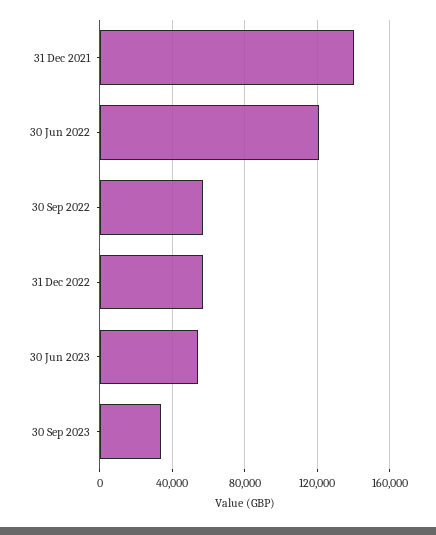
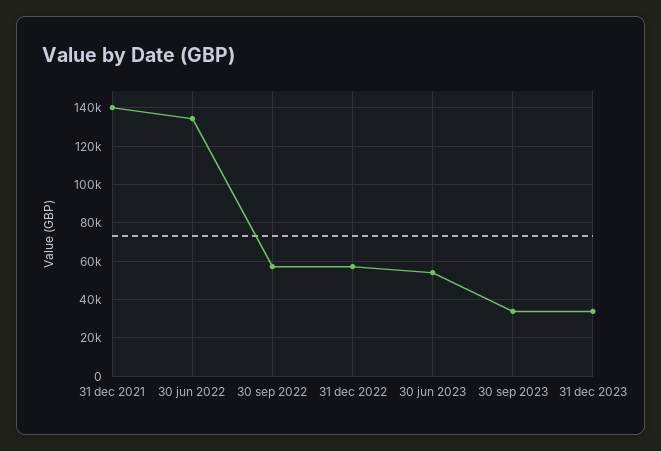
30 Jun 2022: 120000 -> 135000
31 dec 2023: none -> 35000

